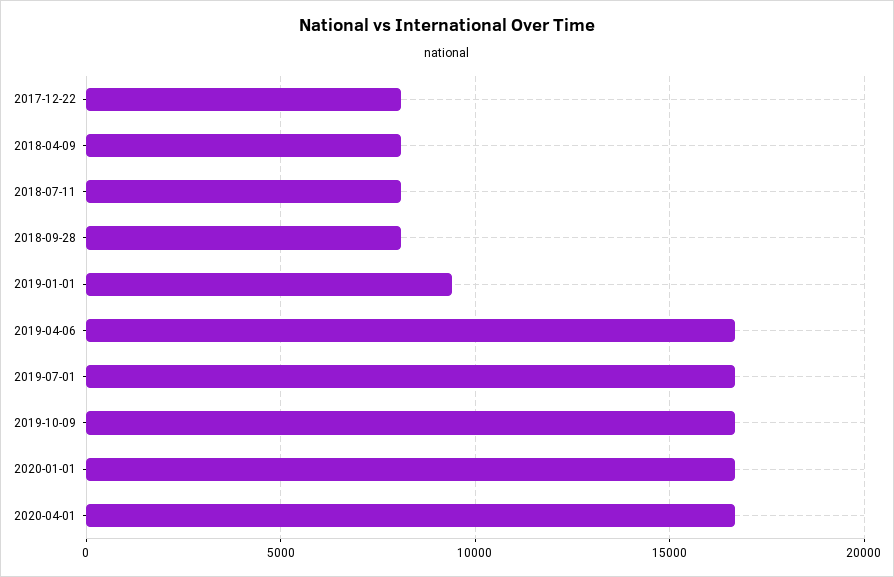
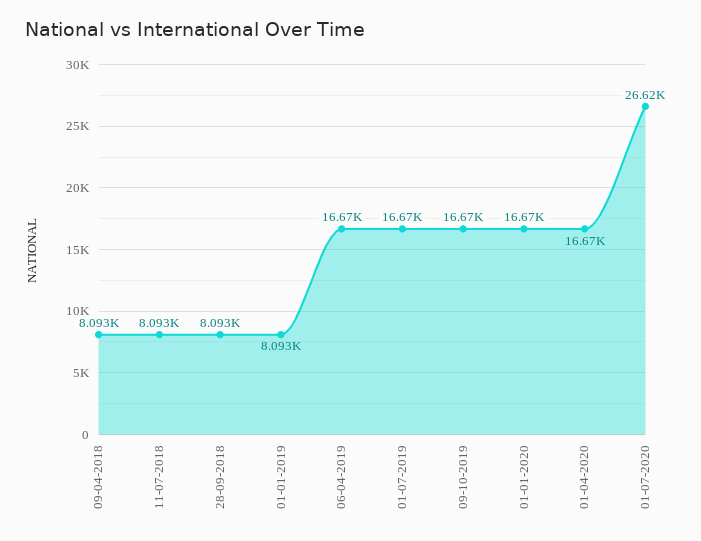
2017-12-22: 8000 -> none
2019-01-01: 9500 -> 8093
01-07-2020: none -> 26620

